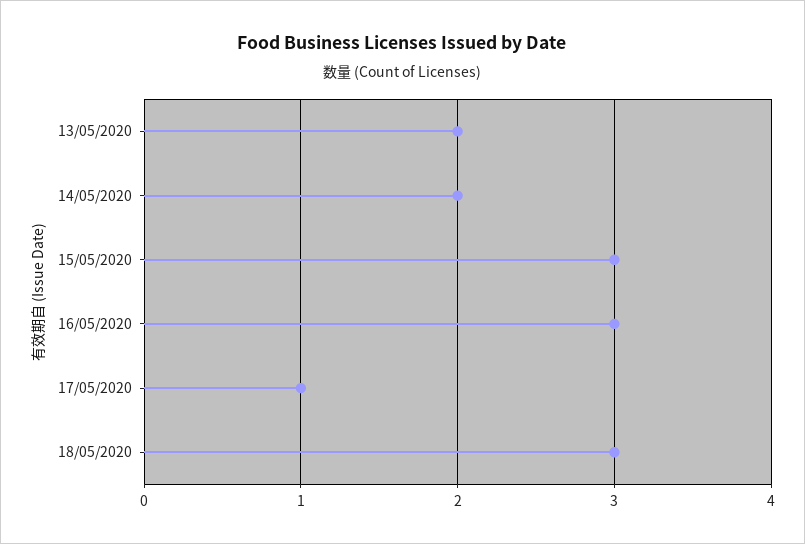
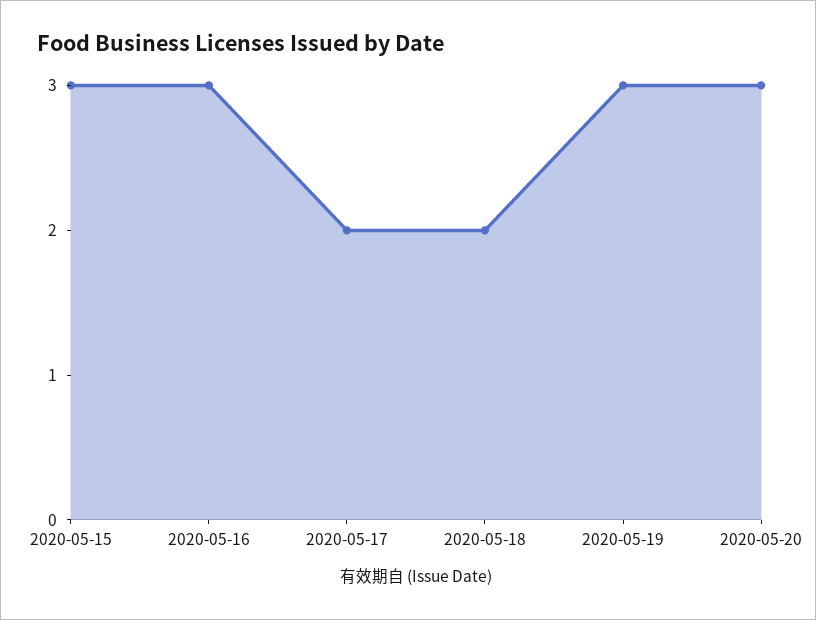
13/05/2020: 2 -> none
14/05/2020: 2 -> none
17/05/2020: 1 -> 2
18/05/2020: 3 -> 2
2020-05-19: none -> 3
2020-05-20: none -> 3

